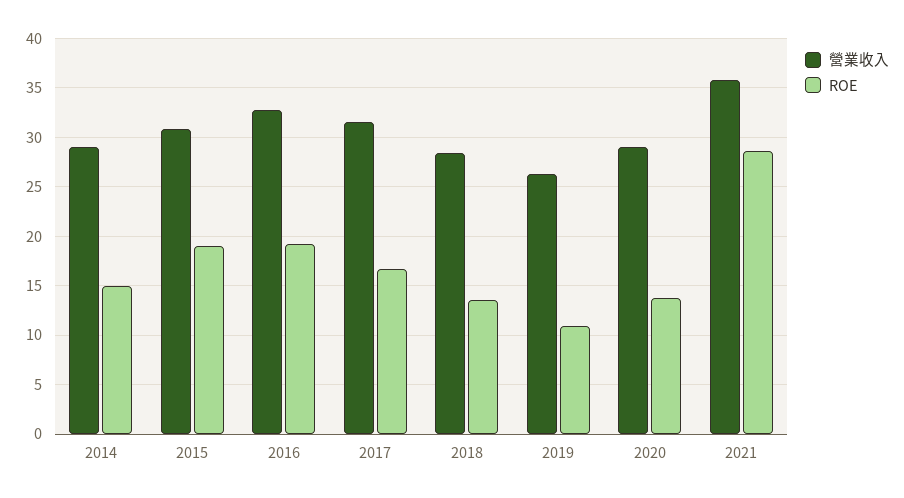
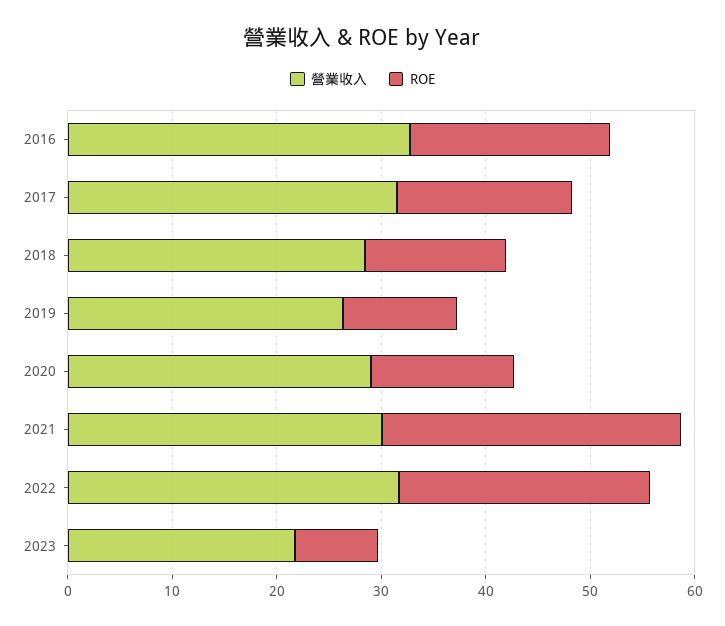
營業收入, 2014: 29 -> none
ROE, 2014: 15 -> none
營業收入, 2015: 31 -> none
ROE, 2015: 19 -> none
營業收入, 2021: 36 -> 30
營業收入, 2022: none -> 32
ROE, 2022: none -> 24
營業收入, 2023: none -> 22
ROE, 2023: none -> 8

